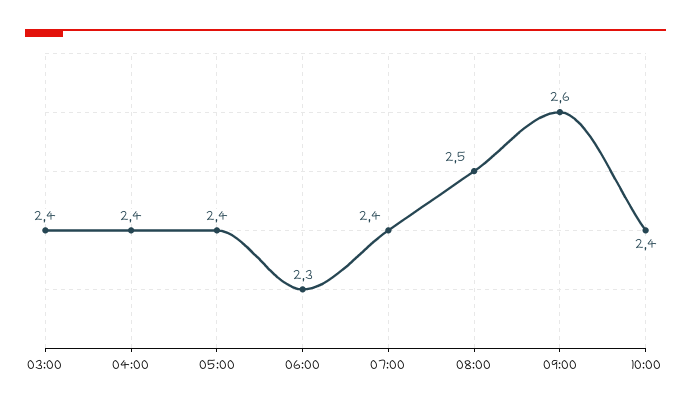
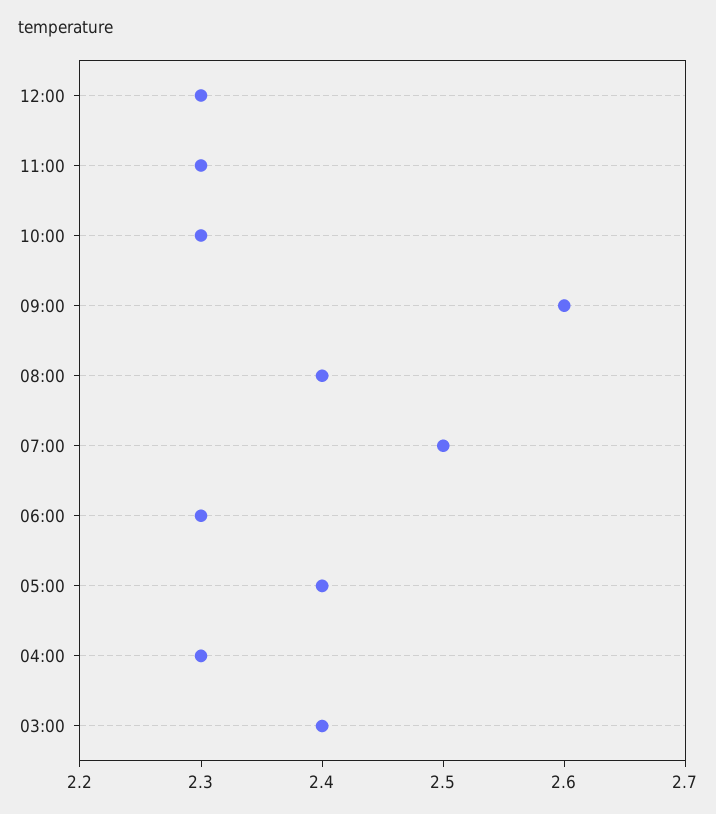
04:00: 2.4 -> 2.3
07:00: 2.4 -> 2.5
08:00: 2.5 -> 2.4
10:00: 2.4 -> 2.3
12:00: none -> 2.3
11:00: none -> 2.3

